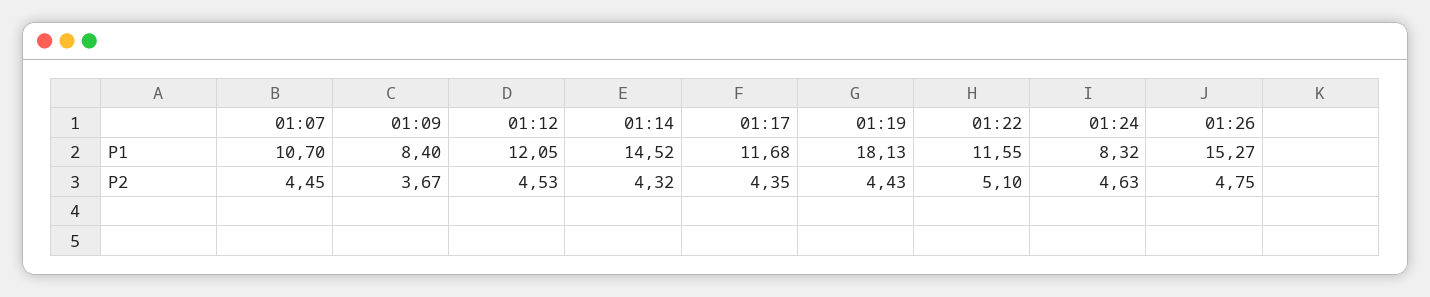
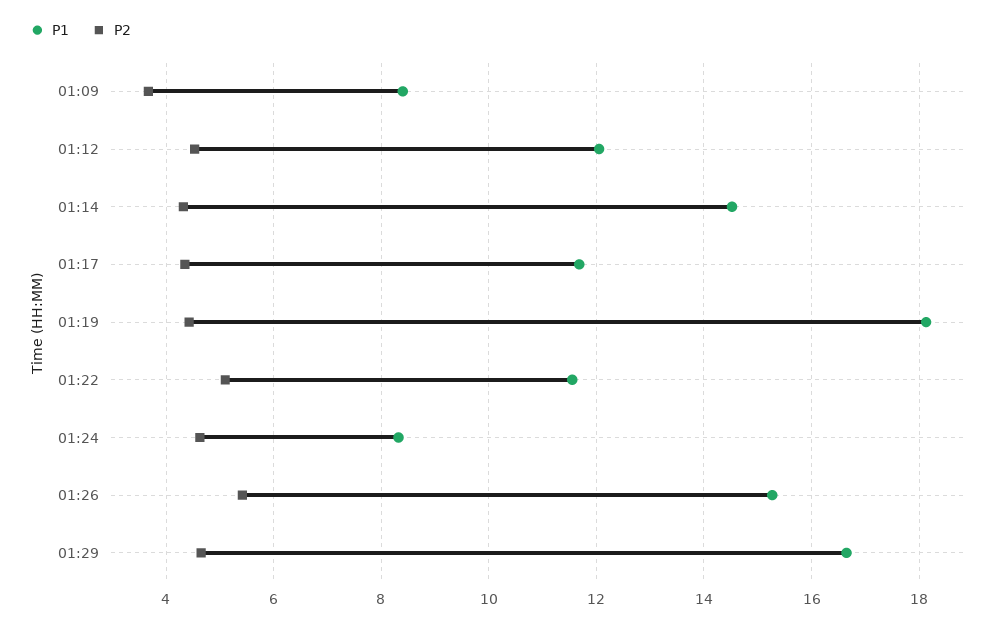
P1, 01:07: 10.7 -> none
P2, 01:07: 4.45 -> none
P2, 01:26: 4.75 -> 5.4
P1, 01:29: none -> 16.6
P2, 01:29: none -> 4.6

